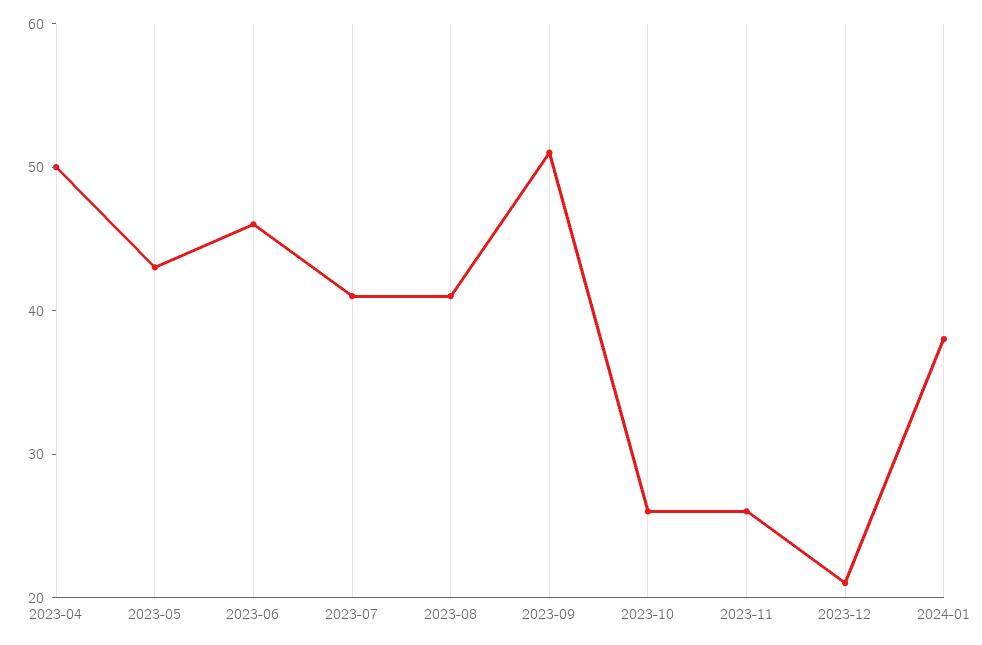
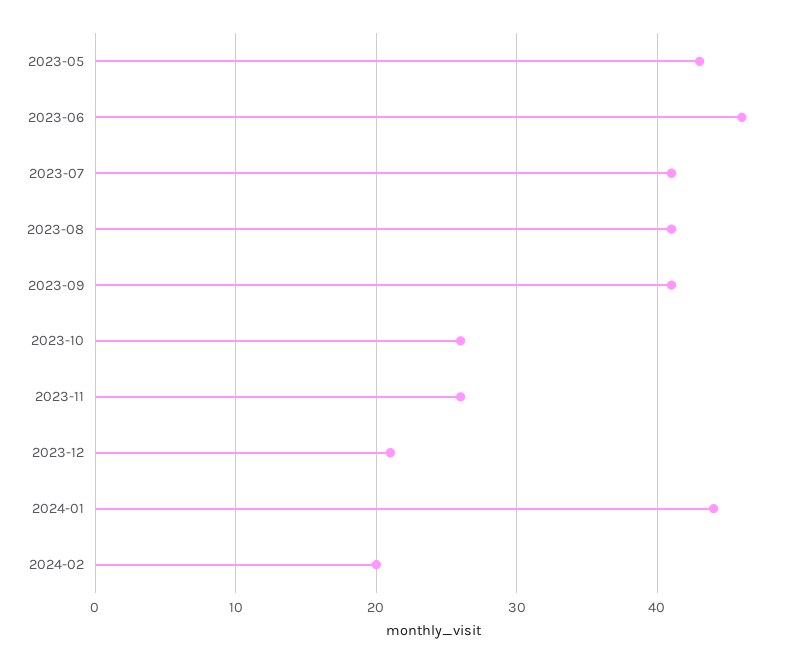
2023-04: 50 -> none
2023-09: 51 -> 41
2024-01: 38 -> 44
2024-02: none -> 20

